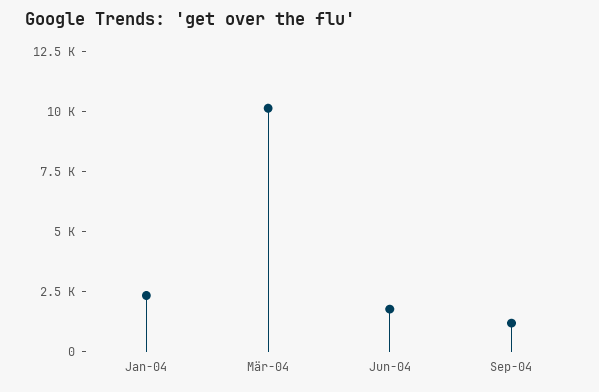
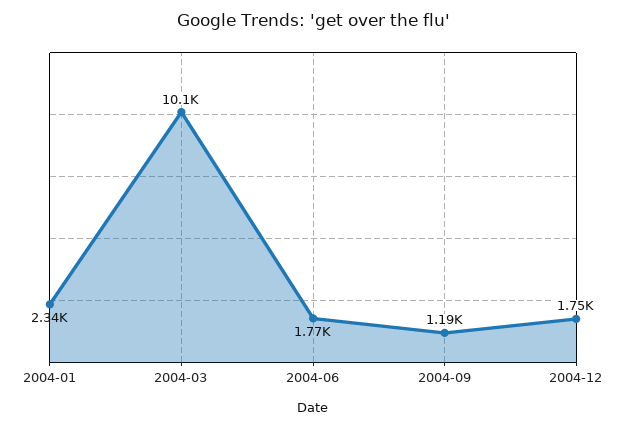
2004-12: none -> 1750

